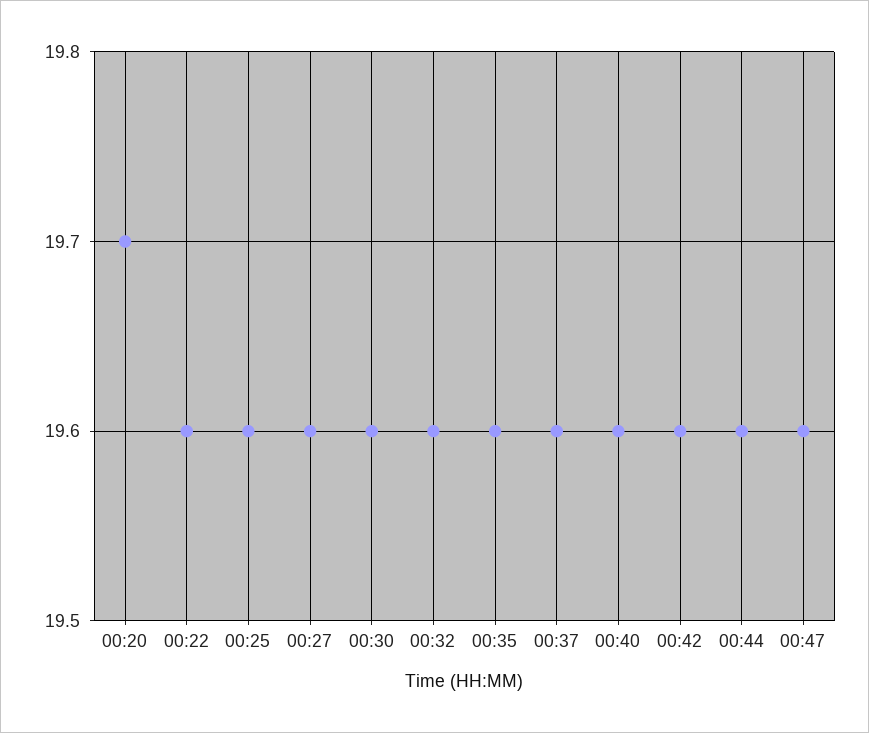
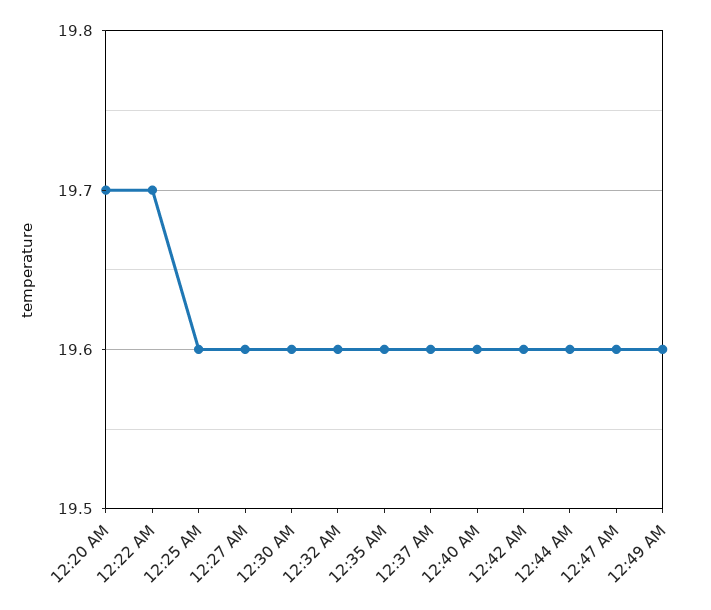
00:22: 19.6 -> 19.7
12:49 AM: none -> 19.6

